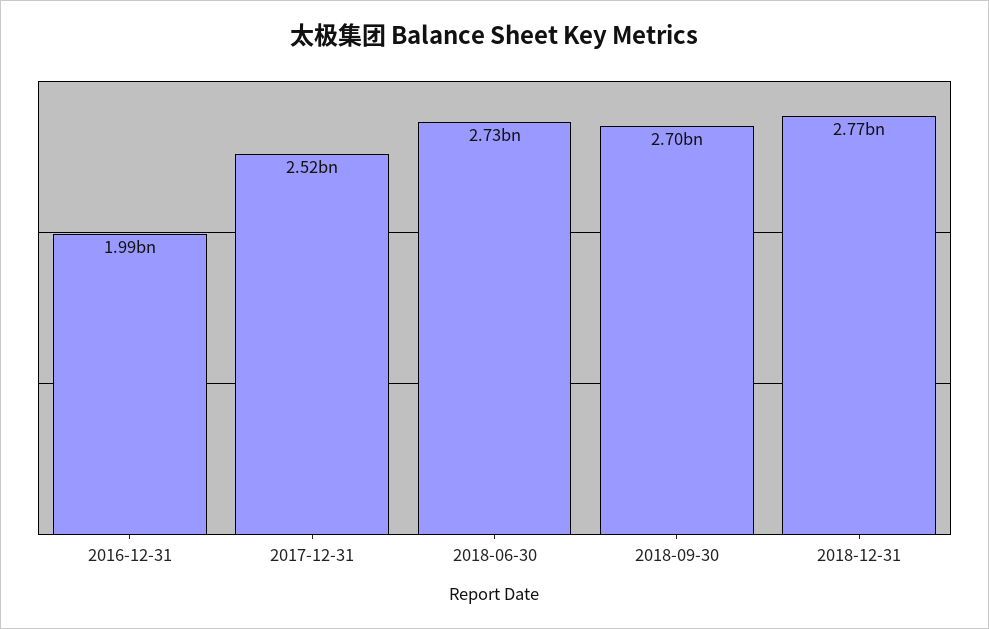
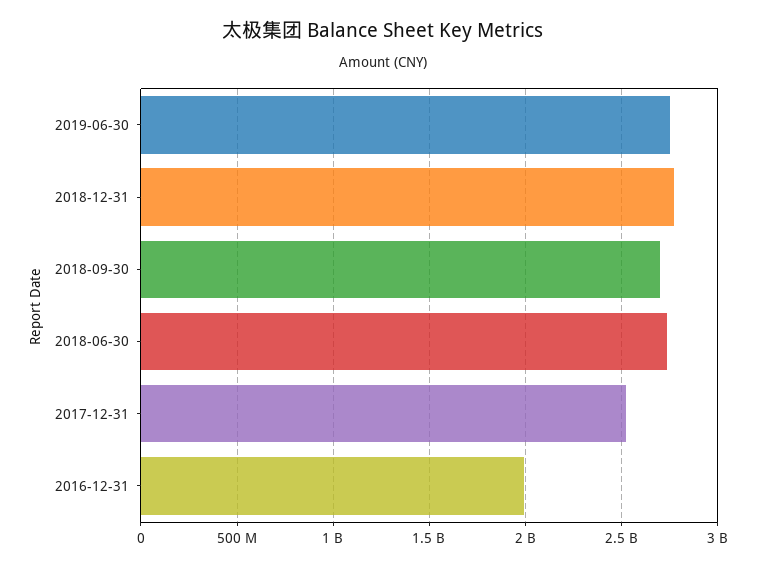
2019-06-30: none -> 2750000000

